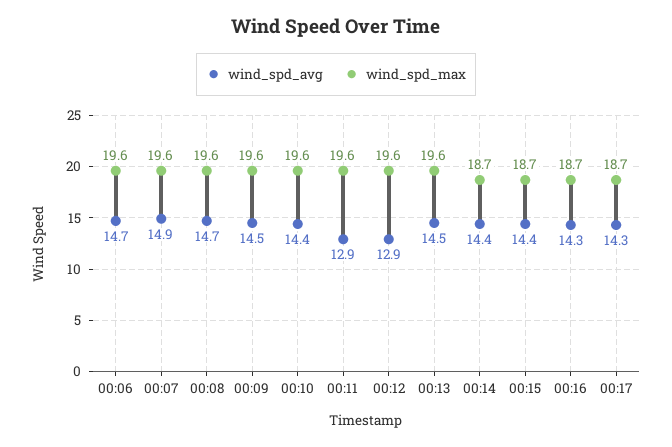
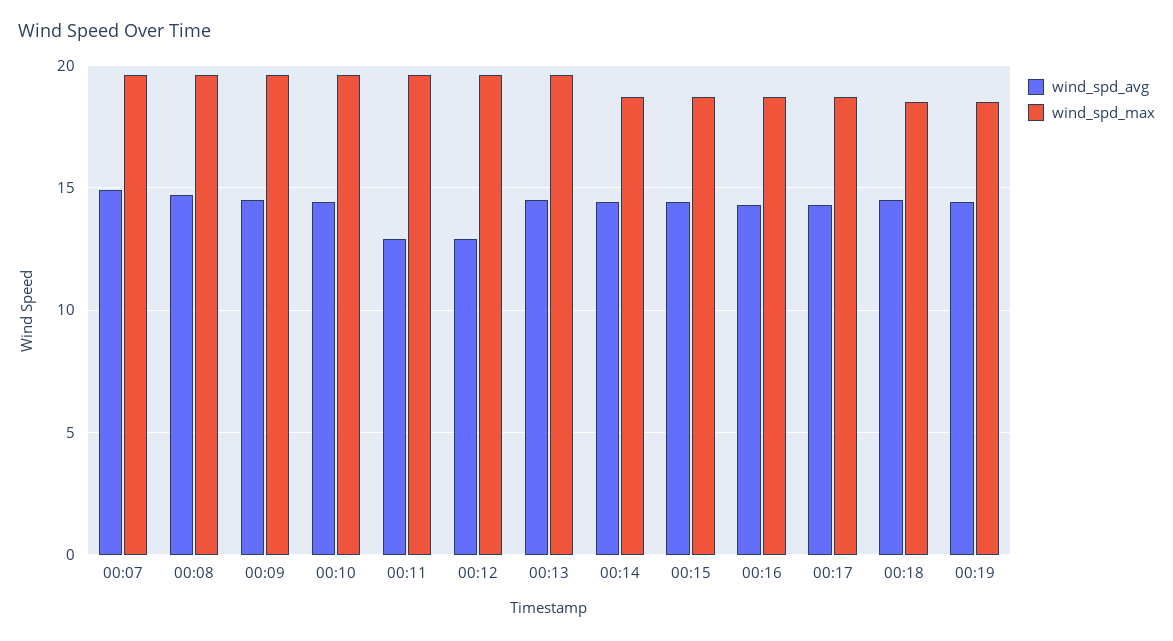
wind_spd_avg, 00:06: 14.7 -> none
wind_spd_max, 00:06: 19.6 -> none
wind_spd_avg, 00:18: none -> 14.5
wind_spd_max, 00:18: none -> 18.5
wind_spd_avg, 00:19: none -> 14.5
wind_spd_max, 00:19: none -> 18.5

